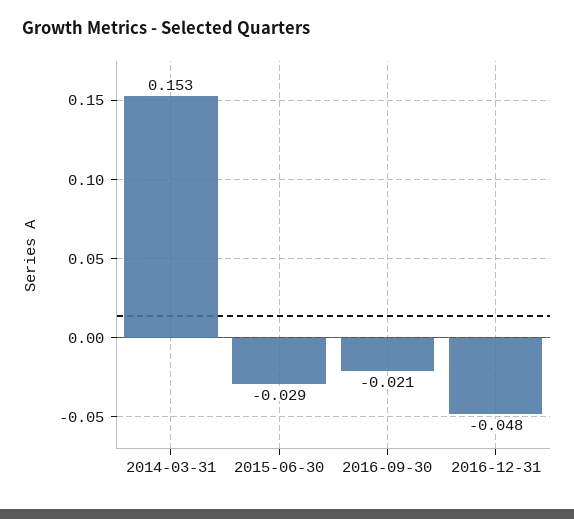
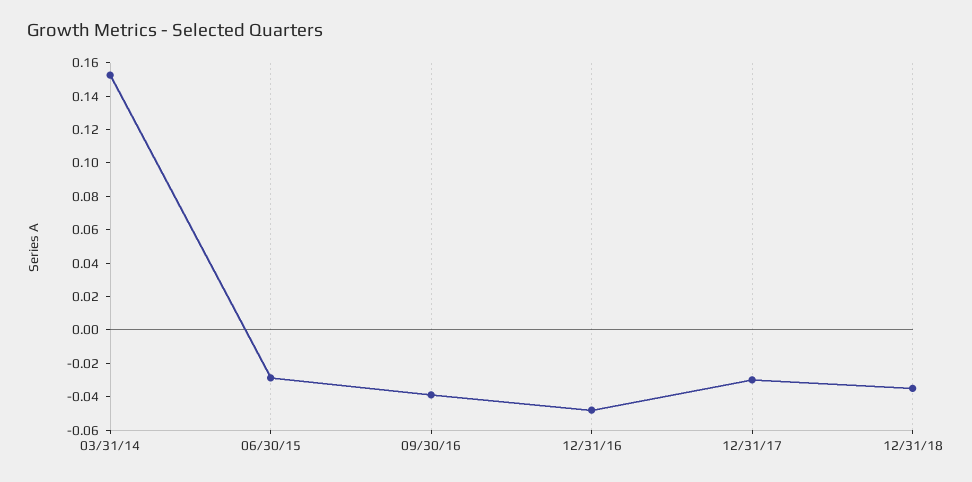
2016-09-30: -0.021 -> -0.04
12/31/17: none -> -0.03
12/31/18: none -> -0.035

